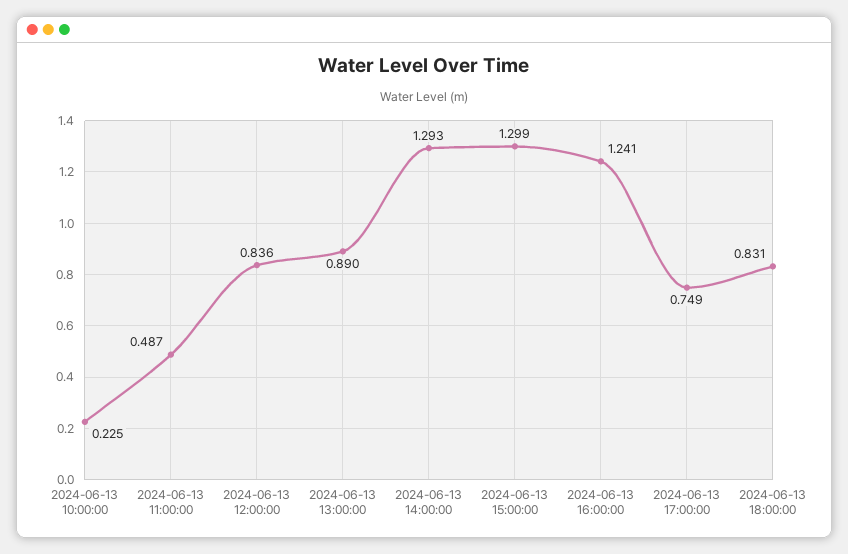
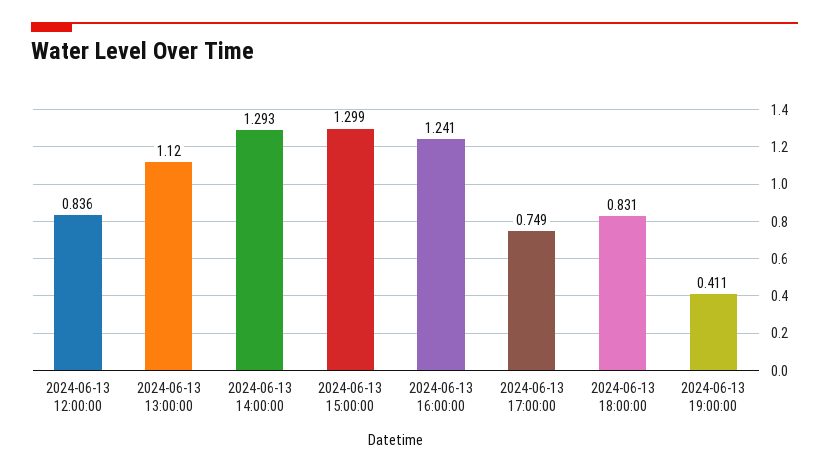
2024-06-13 10:00:00: 0.225 -> none
2024-06-13 11:00:00: 0.487 -> none
2024-06-13 13:00:00: 0.89 -> 1.12
2024-06-13 19:00:00: none -> 0.411

